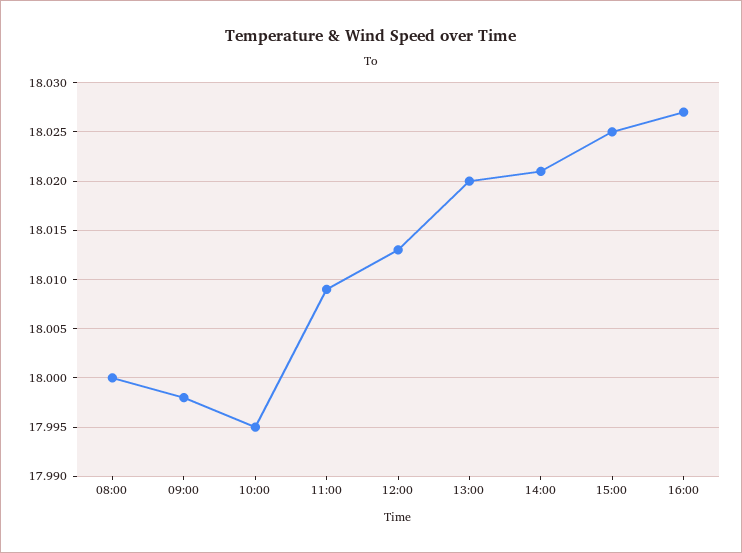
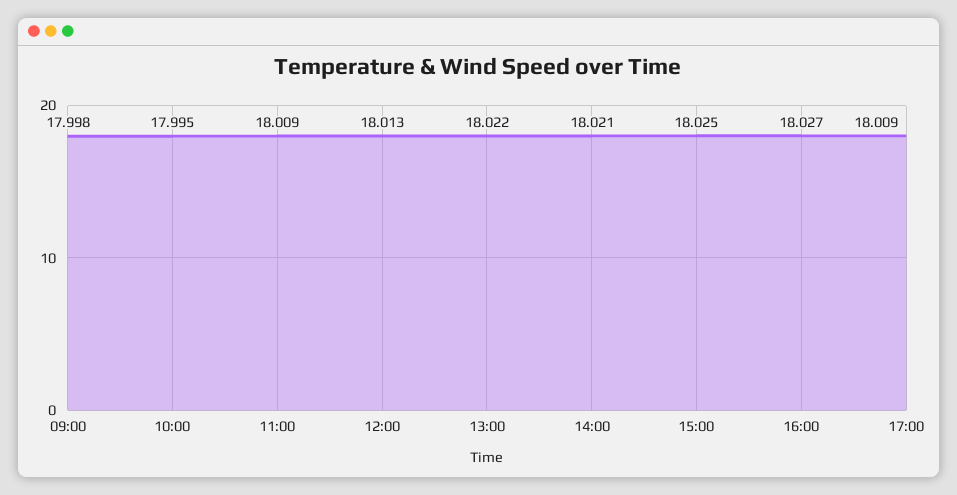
08:00: 18 -> none
13:00: 18.02 -> 18.022
17:00: none -> 18.009

